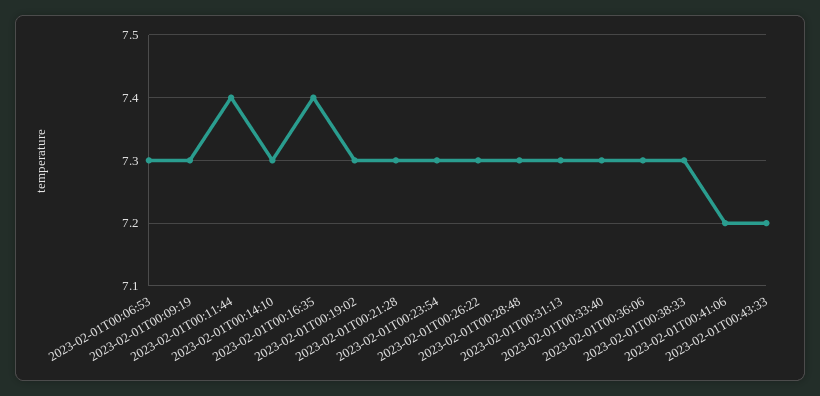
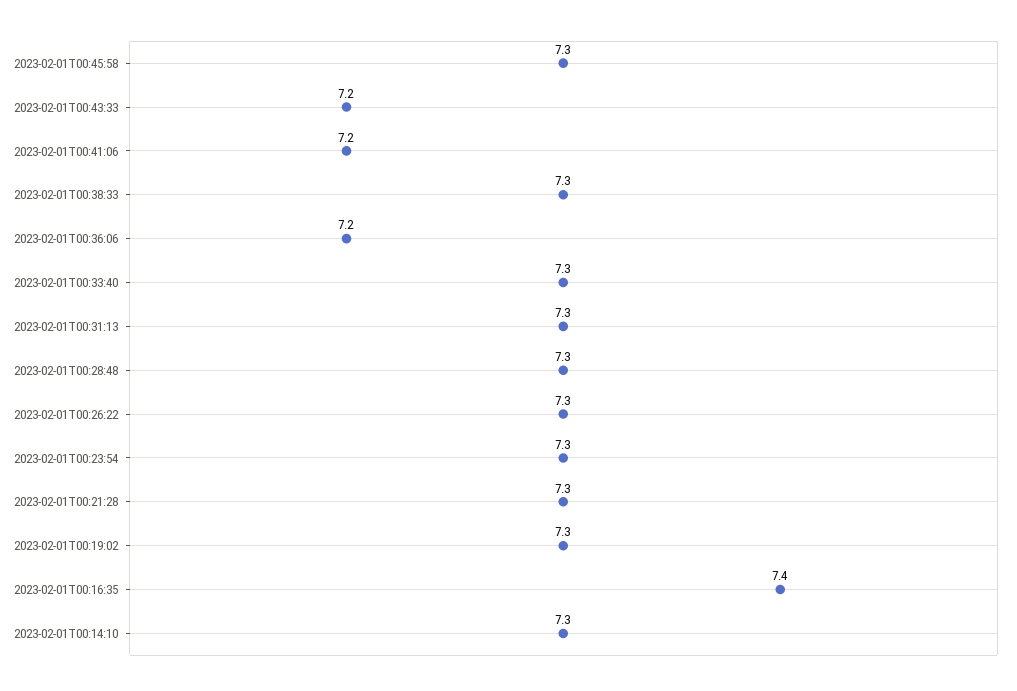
2023-02-01T00:06:53: 7.3 -> none
2023-02-01T00:09:19: 7.3 -> none
2023-02-01T00:11:44: 7.4 -> none
2023-02-01T00:36:06: 7.3 -> 7.2
2023-02-01T00:45:58: none -> 7.3

